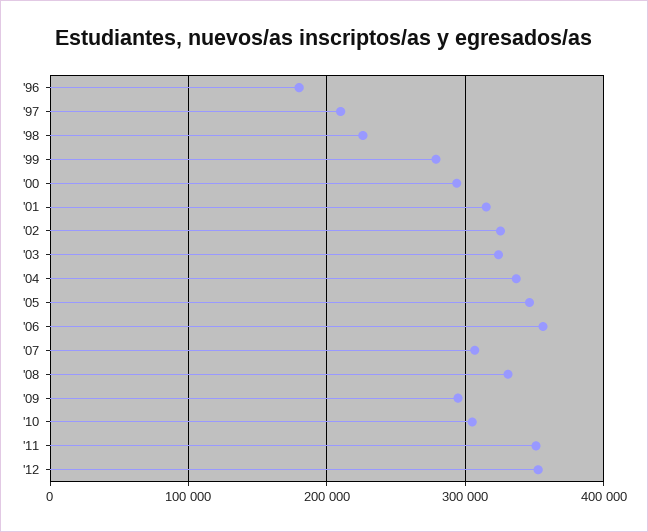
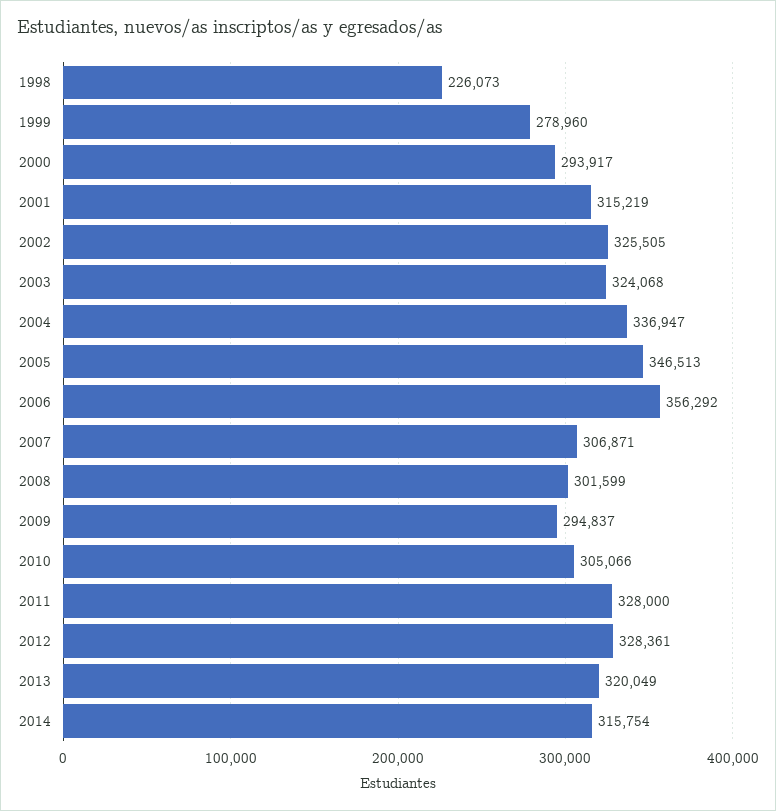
'96: 180000 -> none
'97: 210000 -> none
'08: 330000 -> 301599
'11: 350000 -> 328000
'12: 350000 -> 328361
2013: none -> 320049
2014: none -> 315754

